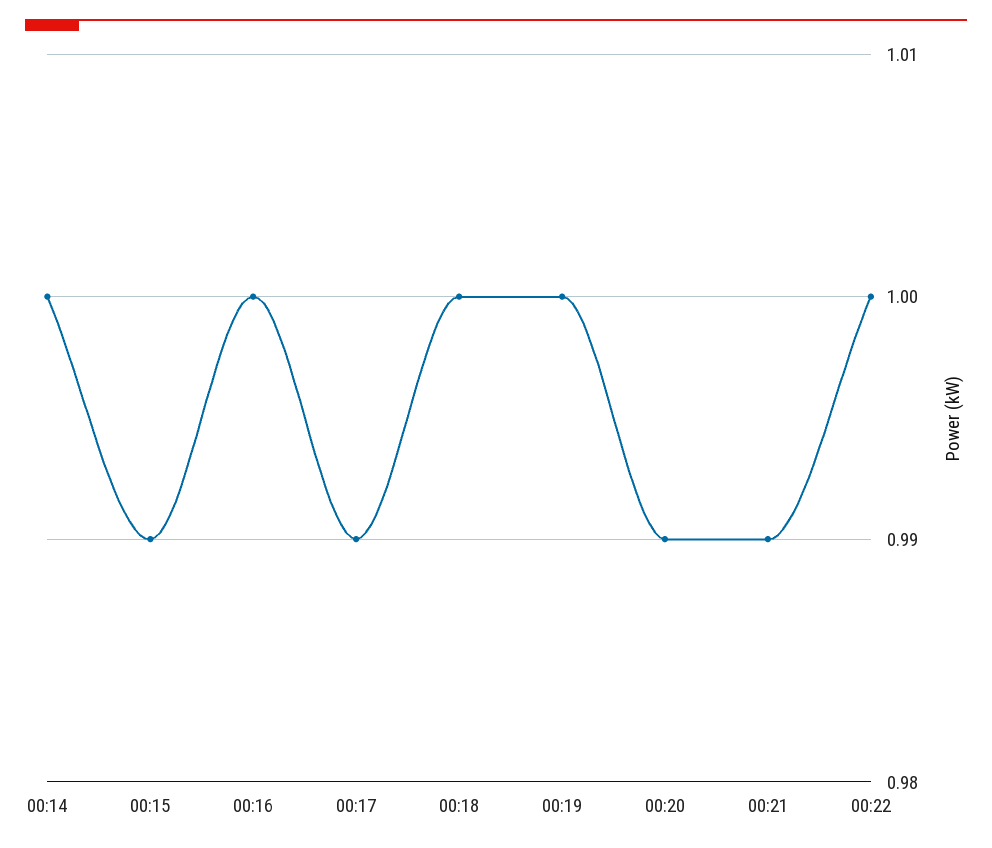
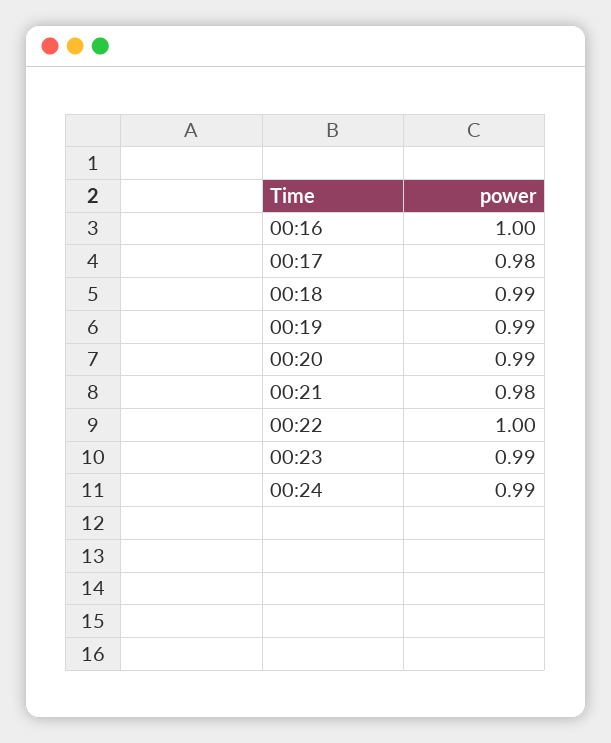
00:14: 1 -> none
00:15: 0.99 -> none
00:17: 0.99 -> 0.98
00:18: 1 -> 0.99
00:19: 1 -> 0.99
00:21: 0.99 -> 0.98
00:23: none -> 0.99
00:24: none -> 0.99

